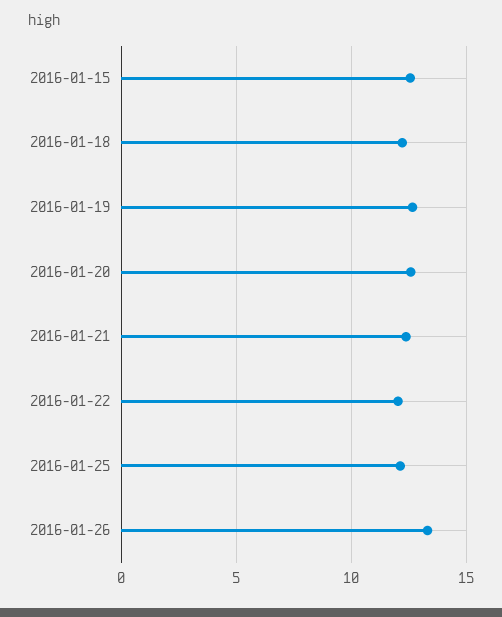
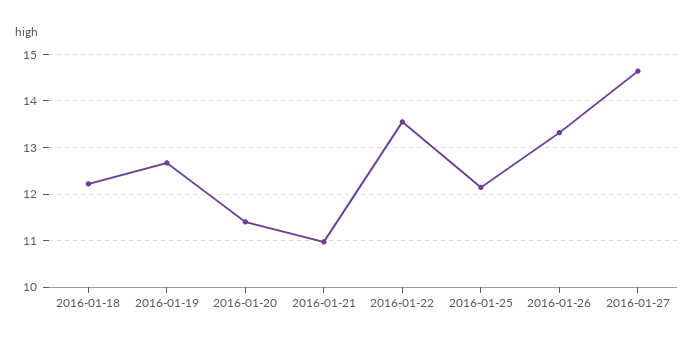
2016-01-15: 12.5 -> none
2016-01-20: 12.5 -> 11.4
2016-01-21: 12.5 -> 11
2016-01-22: 12 -> 13.6
2016-01-27: none -> 14.6

